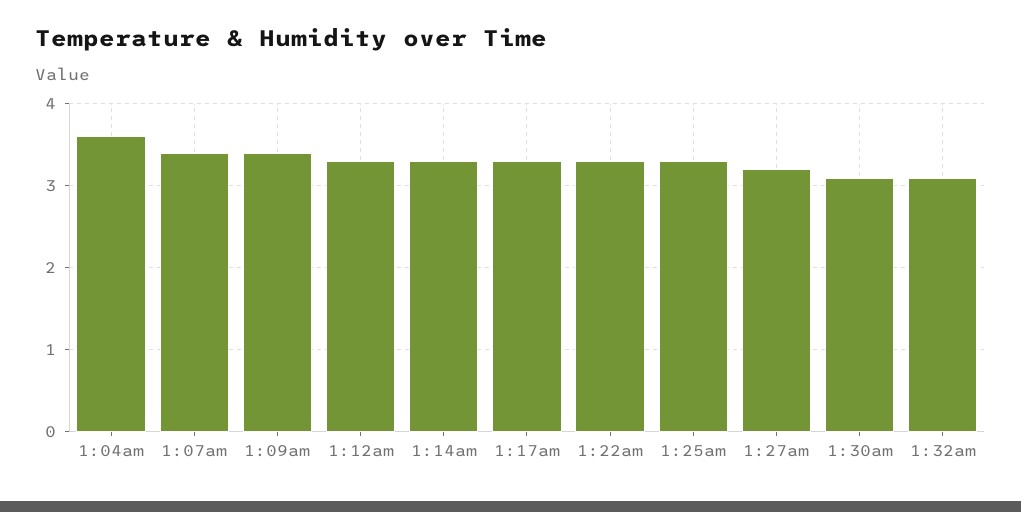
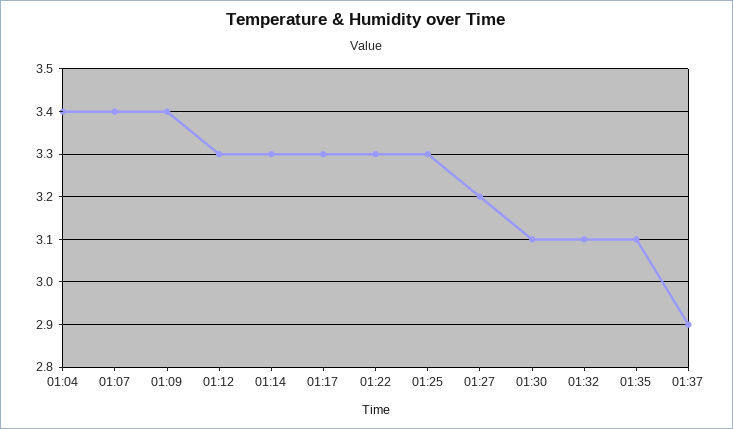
1:04am: 3.6 -> 3.4
01:35: none -> 3.1
01:37: none -> 2.9

